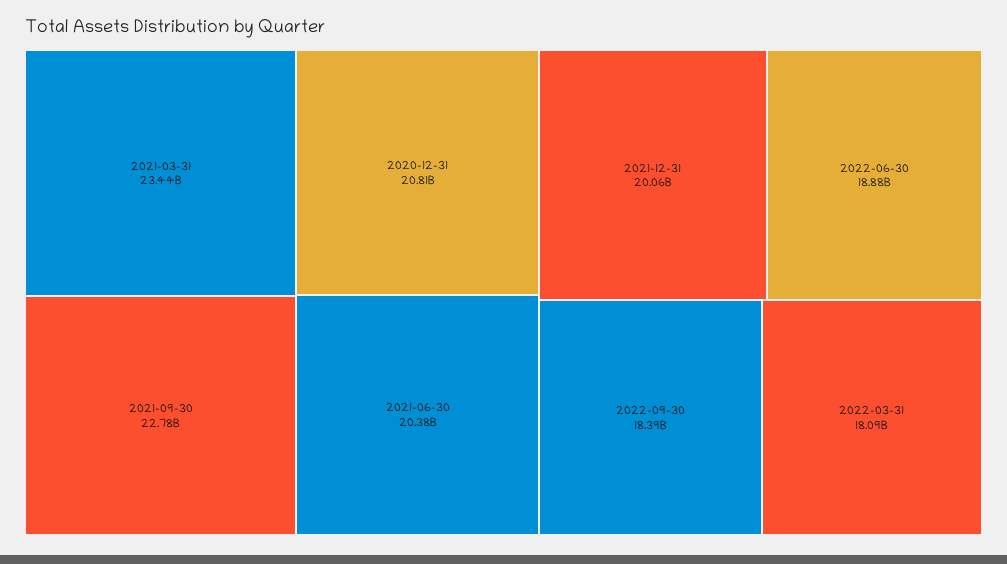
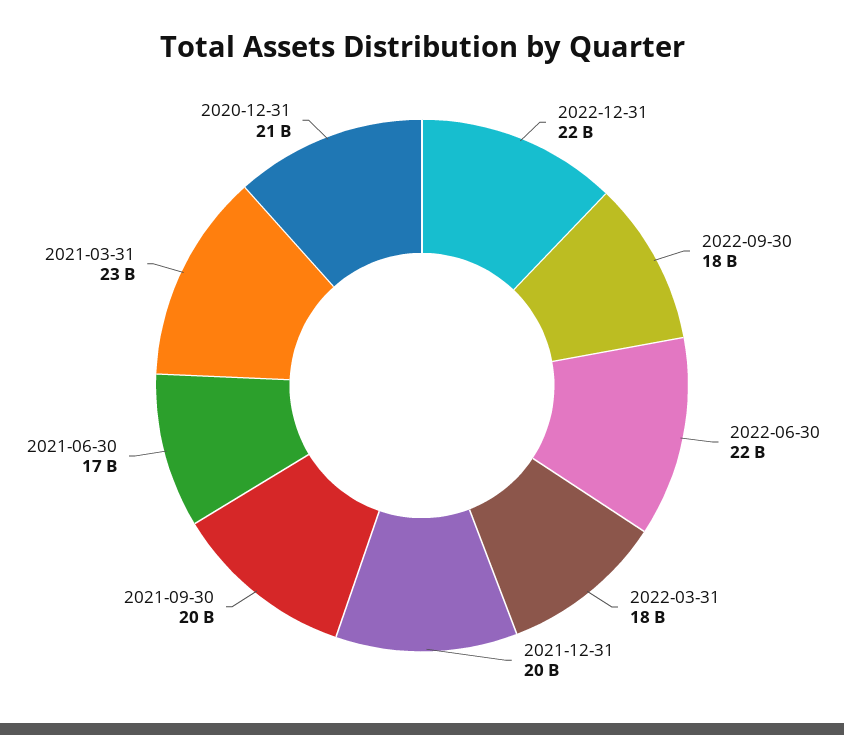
2021-09-30: 22780000000 -> 20000000000
2021-06-30: 20380000000 -> 17000000000
2022-06-30: 18880000000 -> 22000000000
2022-12-31: none -> 22000000000

